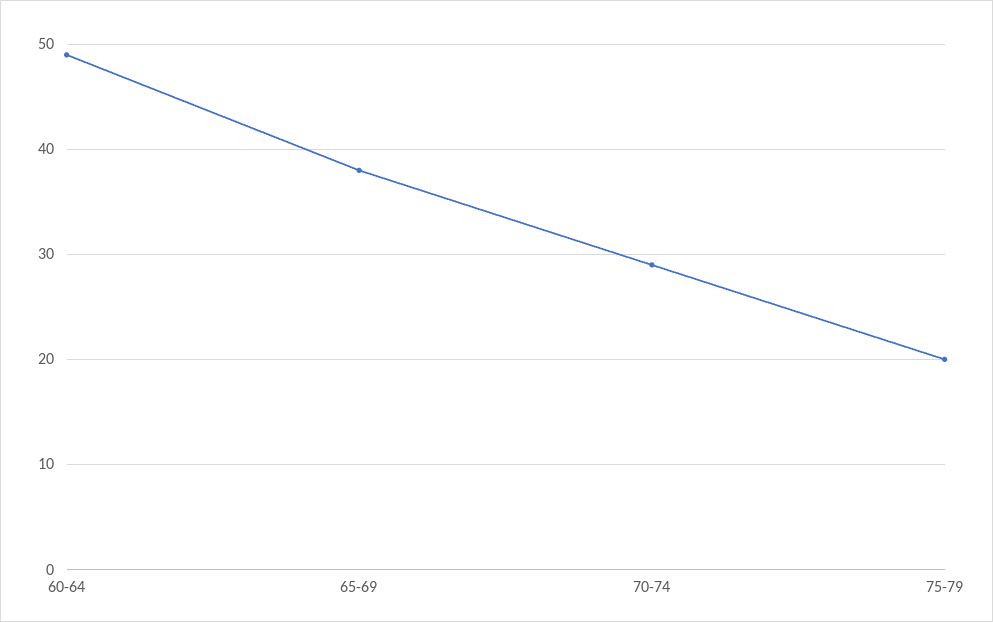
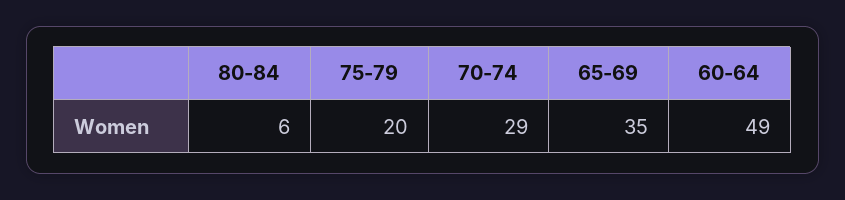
65-69: 38 -> 35
80-84: none -> 6

